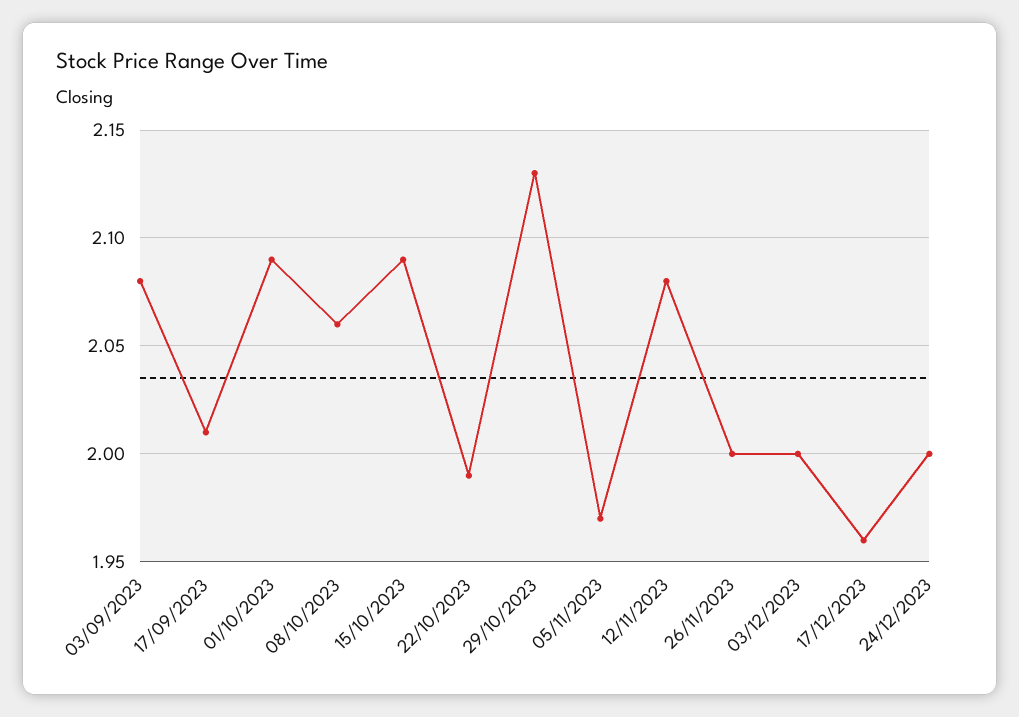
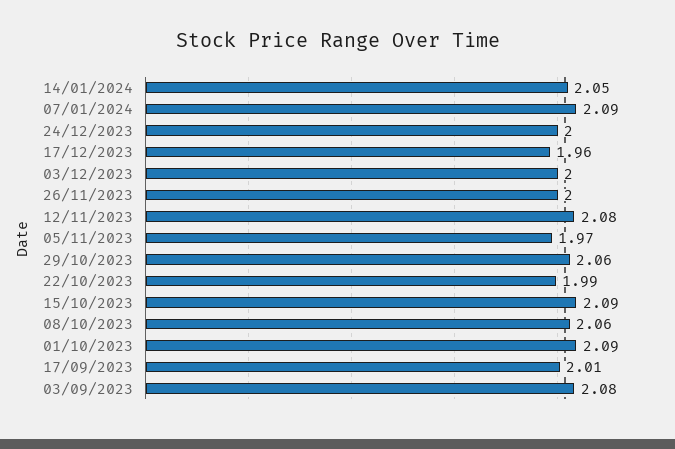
29/10/2023: 2.13 -> 2.06
14/01/2024: none -> 2.05
07/01/2024: none -> 2.09

